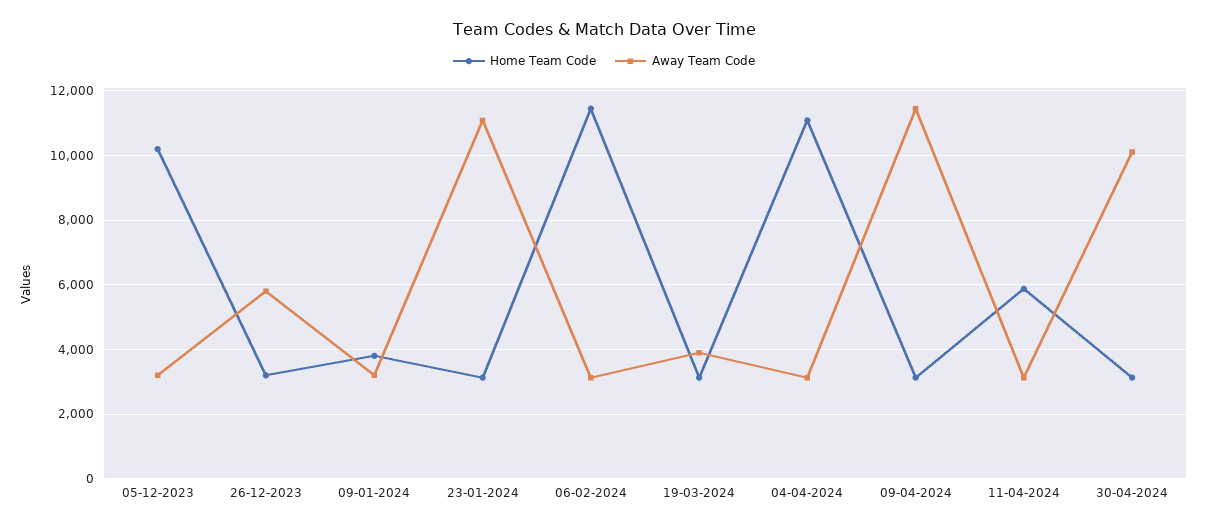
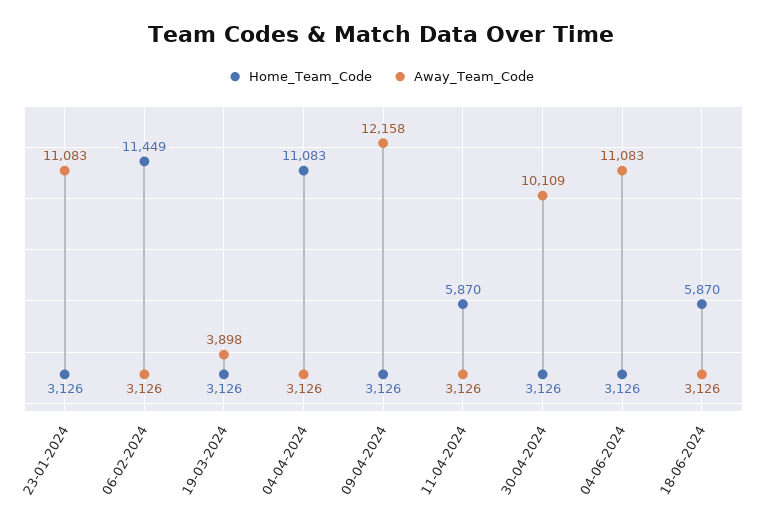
Home Team Code, 05-12-2023: 10200 -> none
Away Team Code, 05-12-2023: 3200 -> none
Home Team Code, 26-12-2023: 3200 -> none
Away Team Code, 26-12-2023: 5800 -> none
Home Team Code, 09-01-2024: 3800 -> none
Away Team Code, 09-01-2024: 3200 -> none
Away Team Code, 09-04-2024: 11400 -> 12158
Home Team Code, 04-06-2024: none -> 3126
Away Team Code, 04-06-2024: none -> 11083
Home Team Code, 18-06-2024: none -> 5870
Away Team Code, 18-06-2024: none -> 3126

